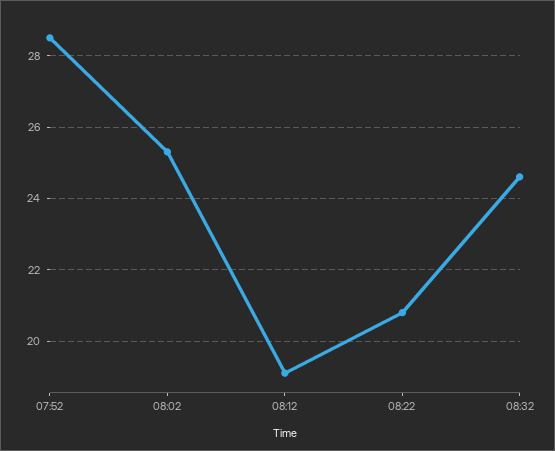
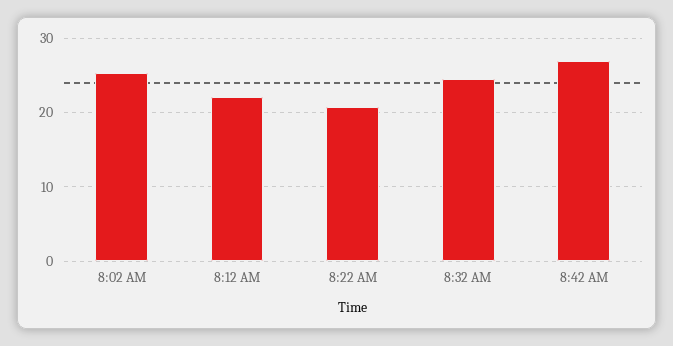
07:52: 28.5 -> none
08:12: 19 -> 22
8:42 AM: none -> 27

